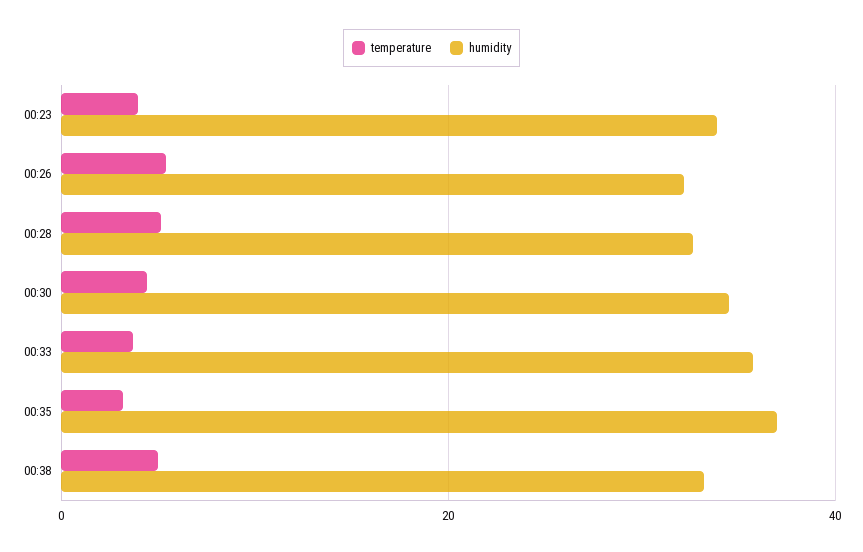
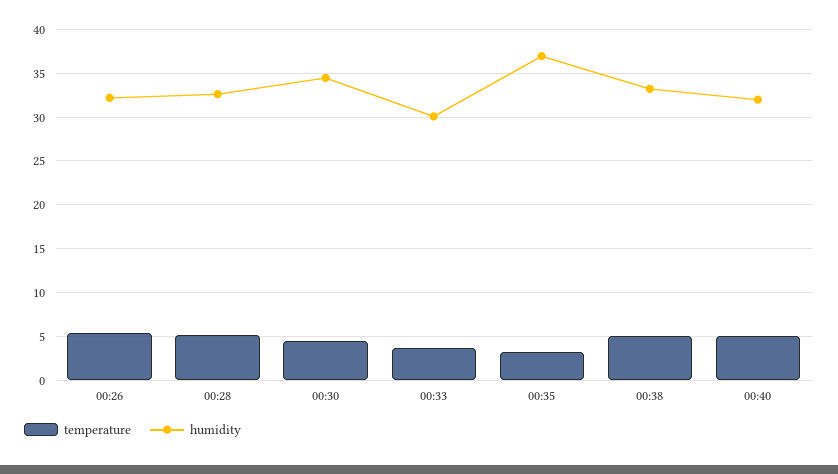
temperature, 00:23: 4 -> none
humidity, 00:23: 34 -> none
humidity, 00:33: 36 -> 30
temperature, 00:40: none -> 5
humidity, 00:40: none -> 32

